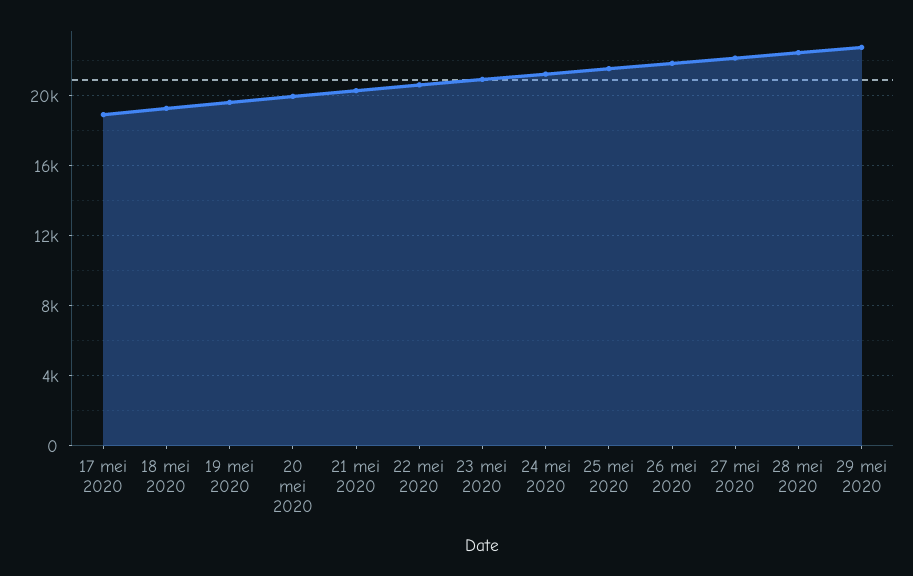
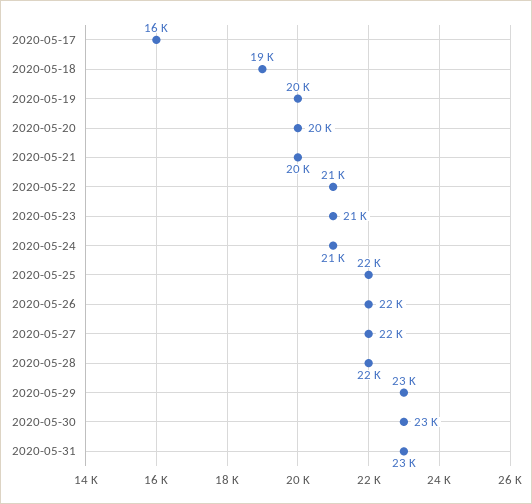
17 mei 2020: 19000 -> 16000
2020-05-30: none -> 23000
2020-05-31: none -> 23000

